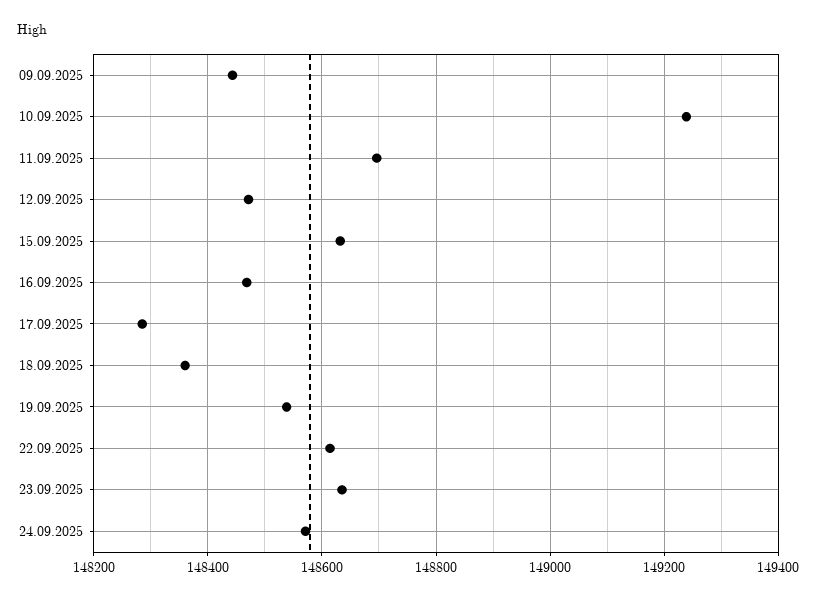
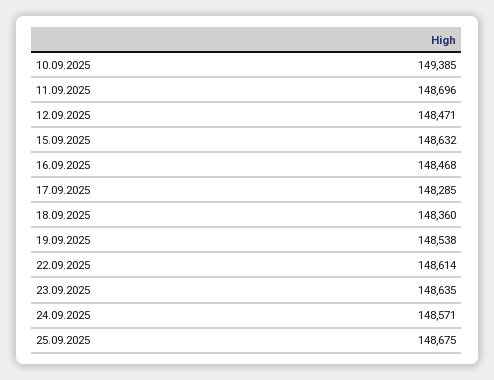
09.09.2025: 148440 -> none
10.09.2025: 149240 -> 149385
25.09.2025: none -> 148675

